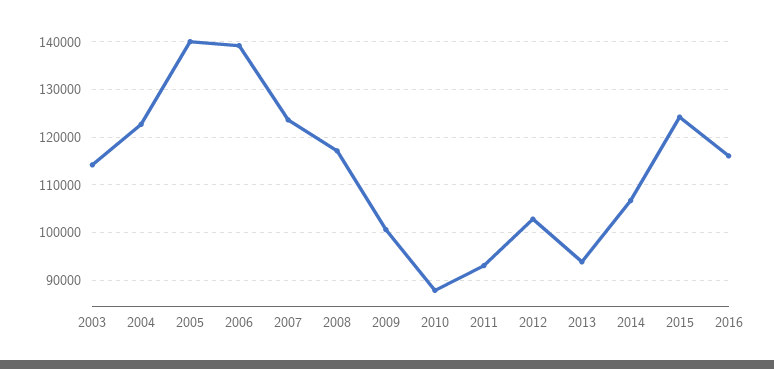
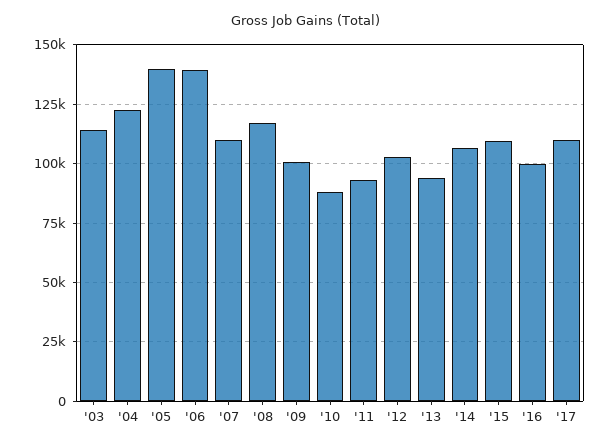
2007: 124000 -> 110000
2015: 124000 -> 110000
2016: 116000 -> 100000
'17: none -> 110000

